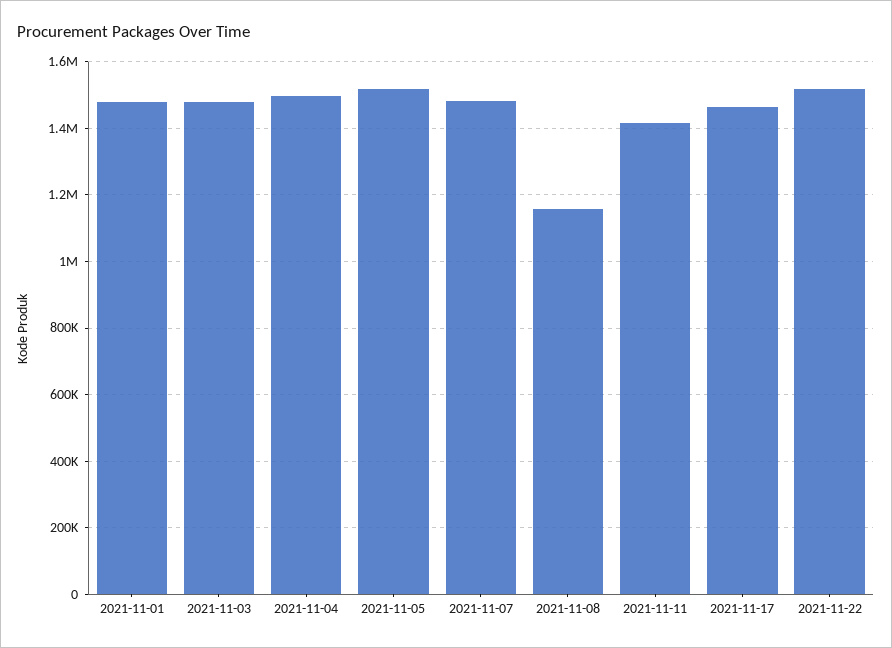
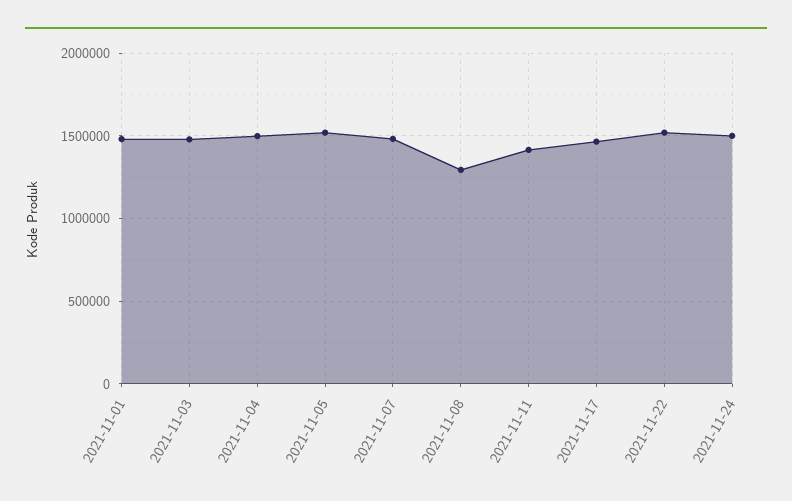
2021-11-08: 1160000 -> 1300000
2021-11-24: none -> 1500000

